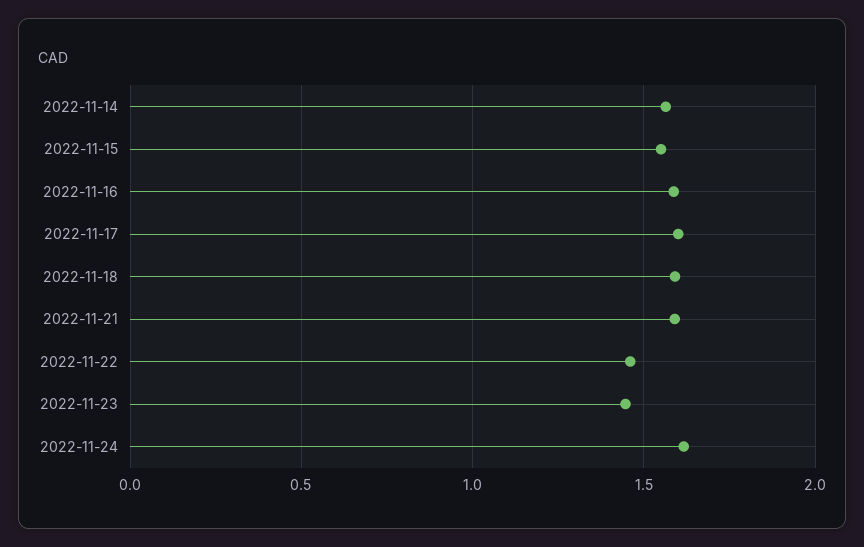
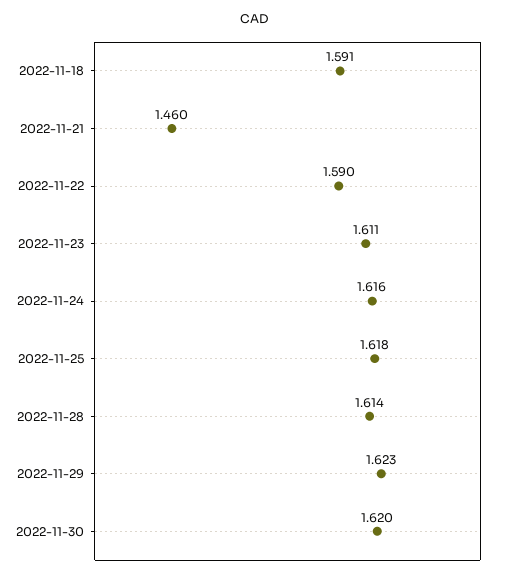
2022-11-14: 1.55 -> none
2022-11-15: 1.55 -> none
2022-11-16: 1.6 -> none
2022-11-17: 1.6 -> none
2022-11-21: 1.6 -> 1.46
2022-11-22: 1.45 -> 1.59
2022-11-23: 1.45 -> 1.611
2022-11-25: none -> 1.618
2022-11-28: none -> 1.614
2022-11-29: none -> 1.623
2022-11-30: none -> 1.62

